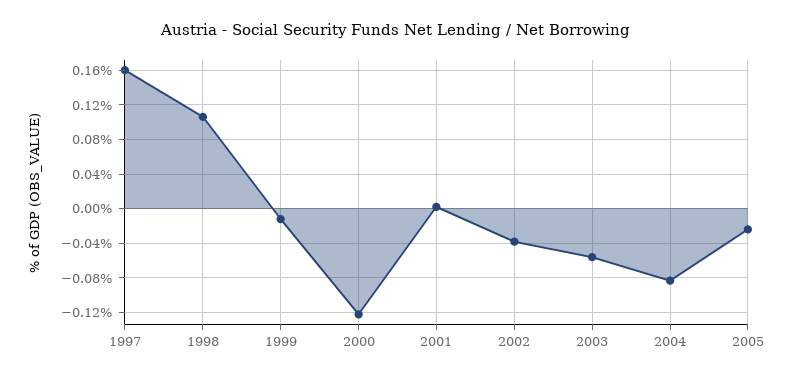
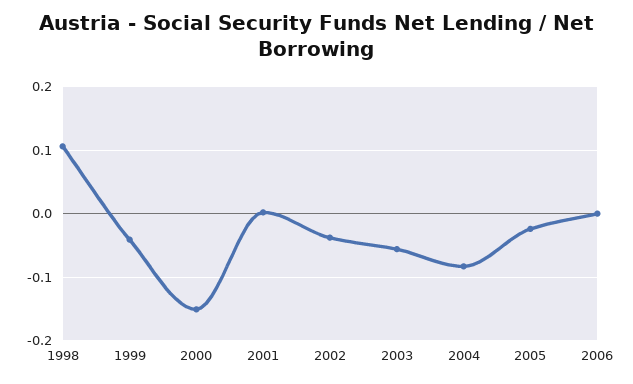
1997: 0.16 -> none
1999: -0.01 -> -0.04
2000: -0.12 -> -0.15
2006: none -> 0

